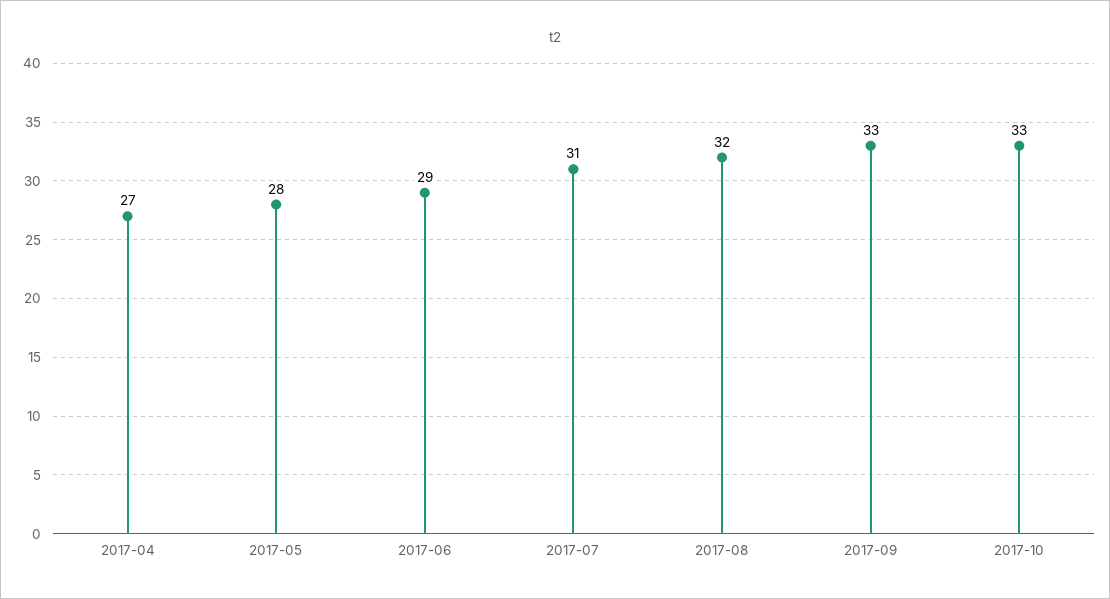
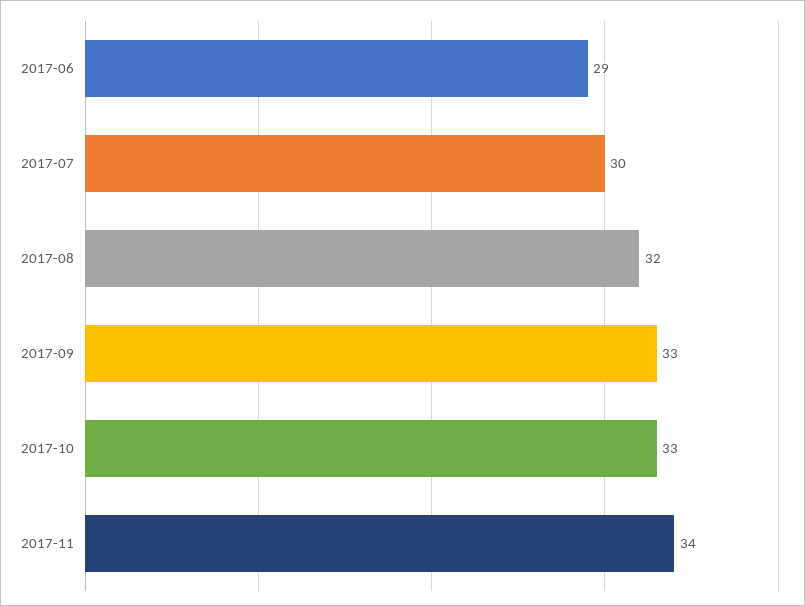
2017-04: 27 -> none
2017-05: 28 -> none
2017-07: 31 -> 30
2017-11: none -> 34

